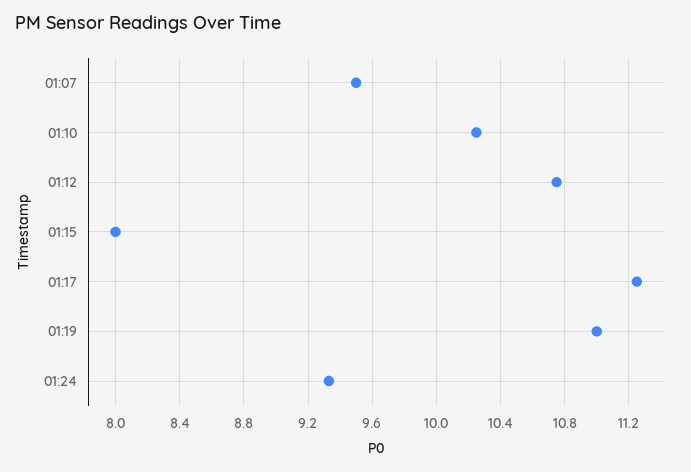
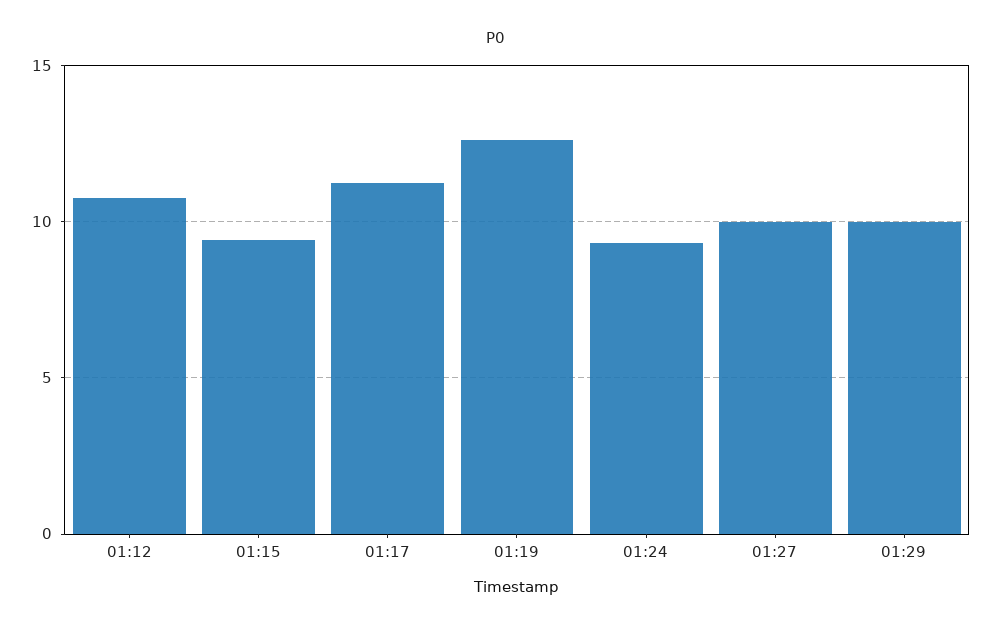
01:07: 9.5 -> none
01:10: 10.25 -> none
01:15: 8 -> 9.5
01:19: 11 -> 12.5
01:27: none -> 10
01:29: none -> 10

